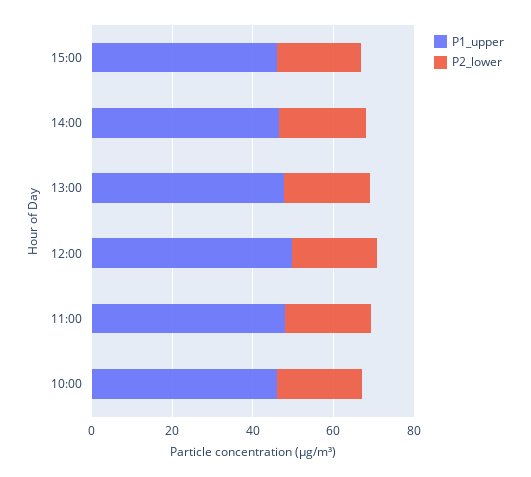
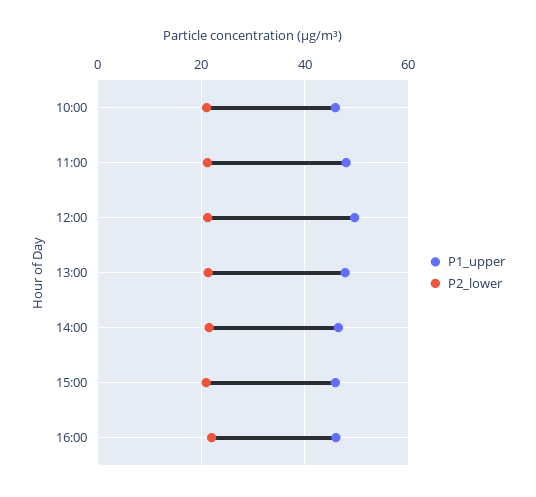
P1_upper, 16:00: none -> 46
P2_lower, 16:00: none -> 22

